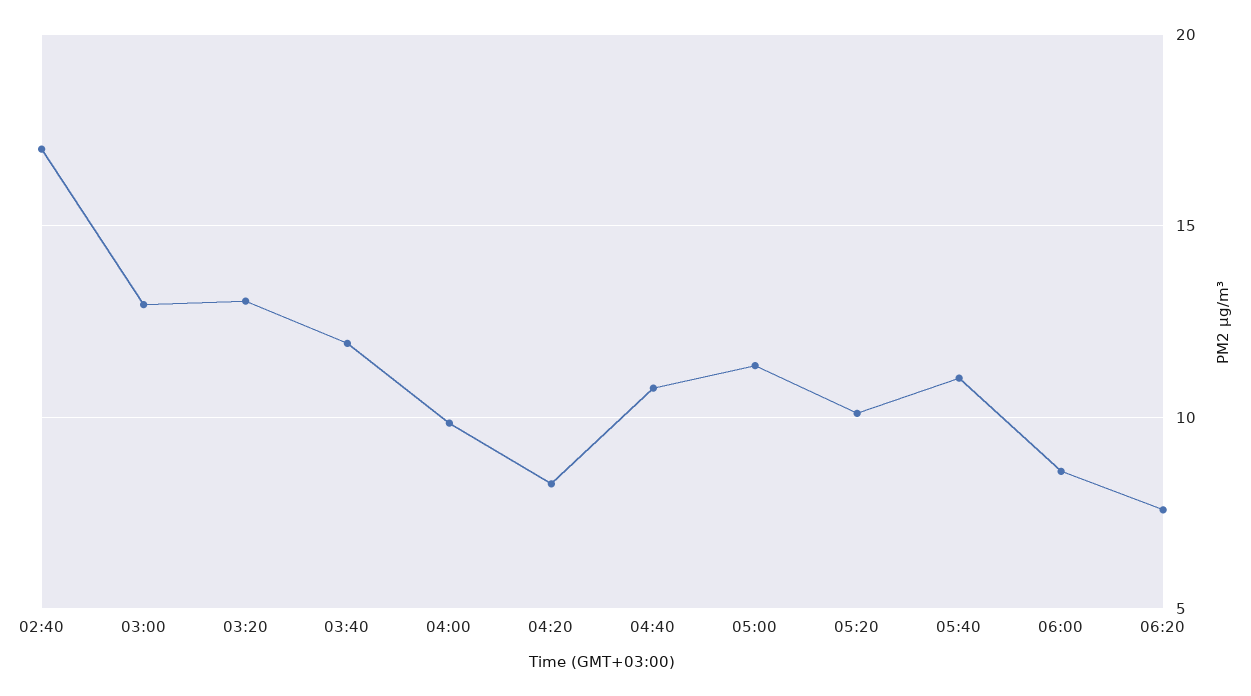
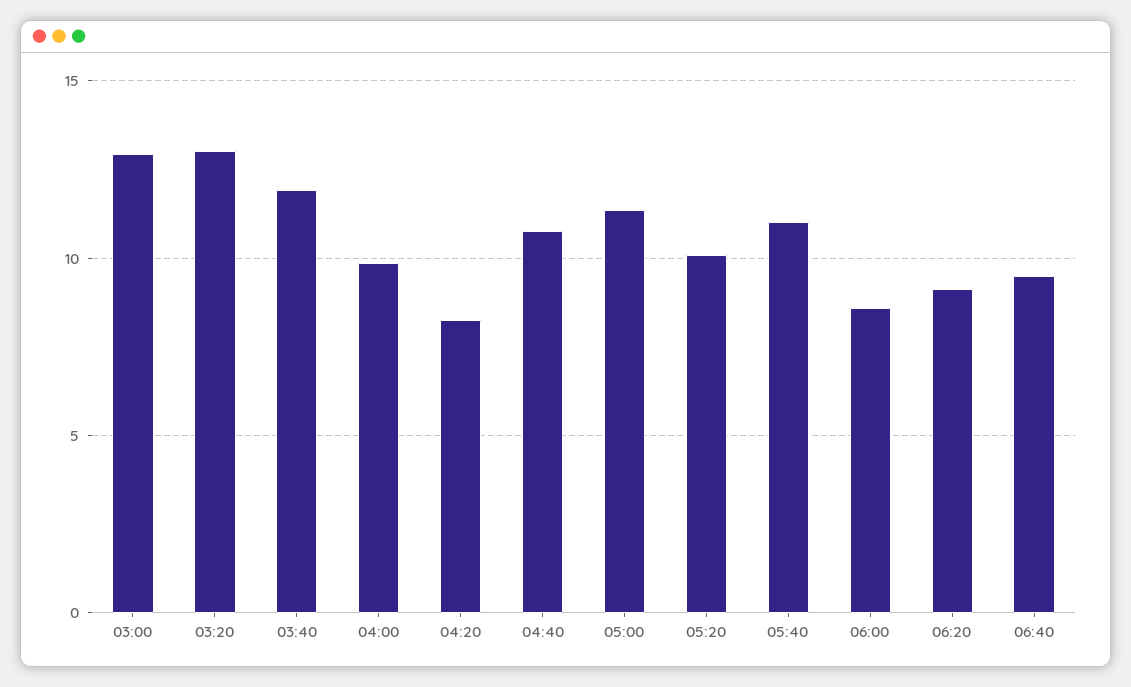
02:40: 17 -> none
06:20: 7.5 -> 9
06:40: none -> 9.5

